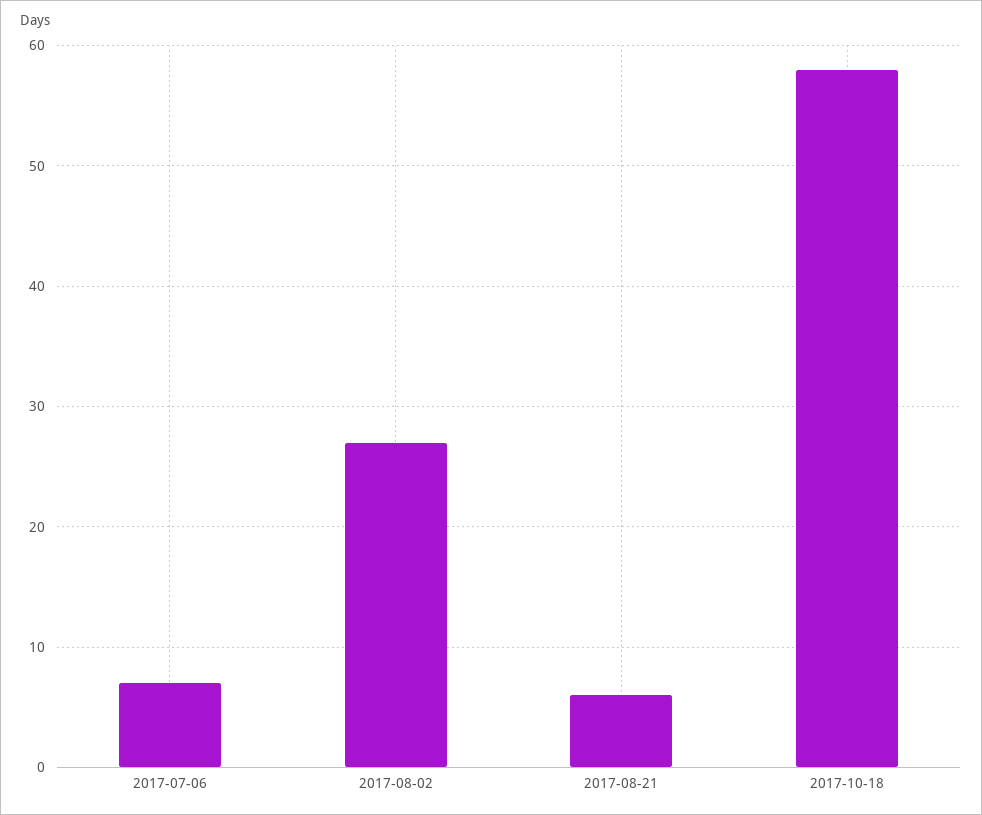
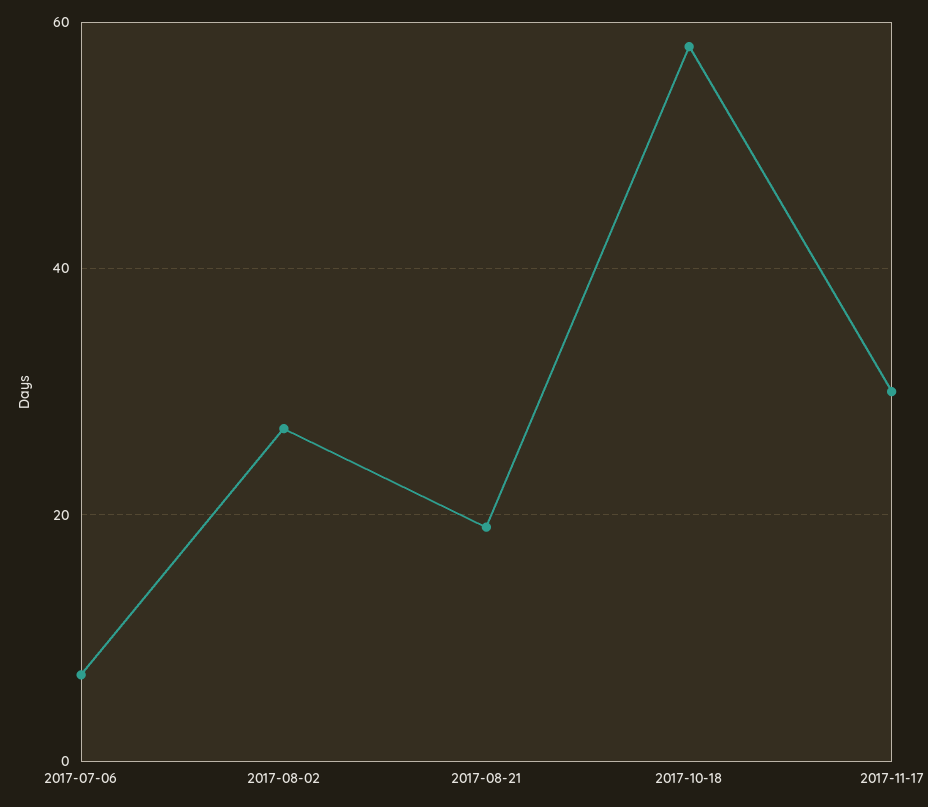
2017-08-21: 6 -> 20
2017-11-17: none -> 30

